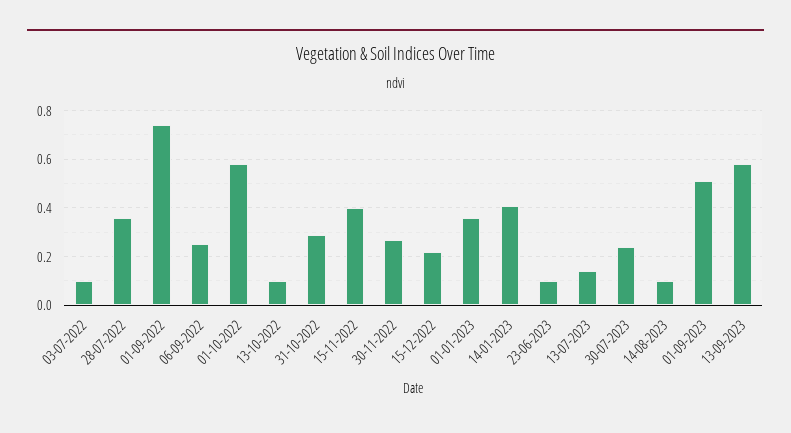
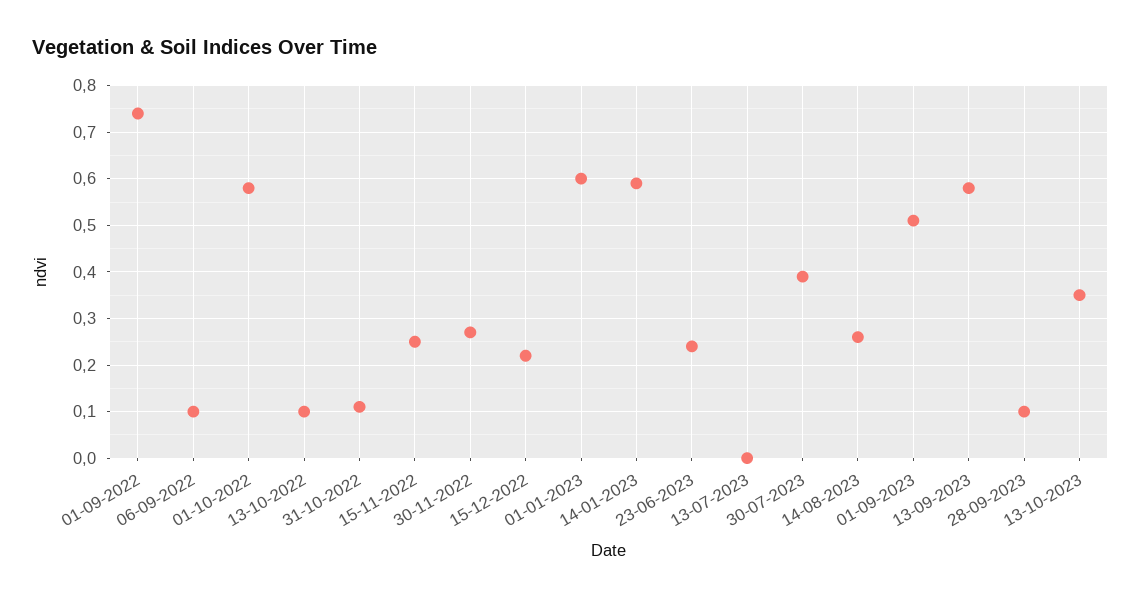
03-07-2022: 0.1 -> none
28-07-2022: 0.35 -> none
06-09-2022: 0.25 -> 0.1
31-10-2022: 0.3 -> 0.1
15-11-2022: 0.4 -> 0.25
01-01-2023: 0.35 -> 0.6
14-01-2023: 0.4 -> 0.6
23-06-2023: 0.1 -> 0.25
13-07-2023: 0.15 -> 0
30-07-2023: 0.25 -> 0.4
14-08-2023: 0.1 -> 0.25
28-09-2023: none -> 0.1
13-10-2023: none -> 0.35

